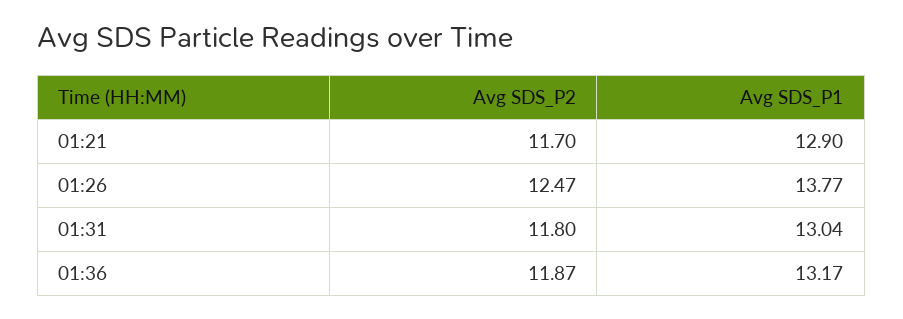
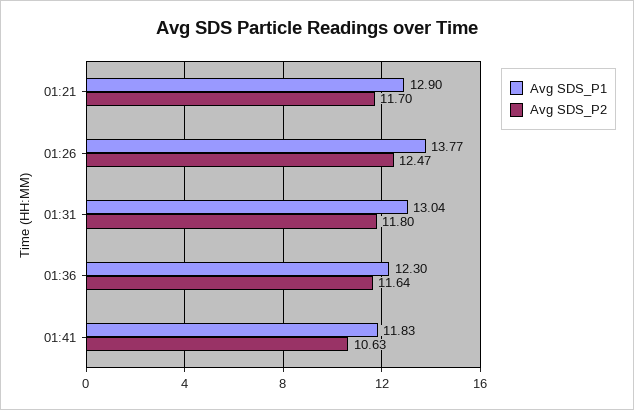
Avg SDS_P2, 01:36: 11.87 -> 11.64
Avg SDS_P1, 01:36: 13.17 -> 12.3
Avg SDS_P1, 01:41: none -> 11.83
Avg SDS_P2, 01:41: none -> 10.63

